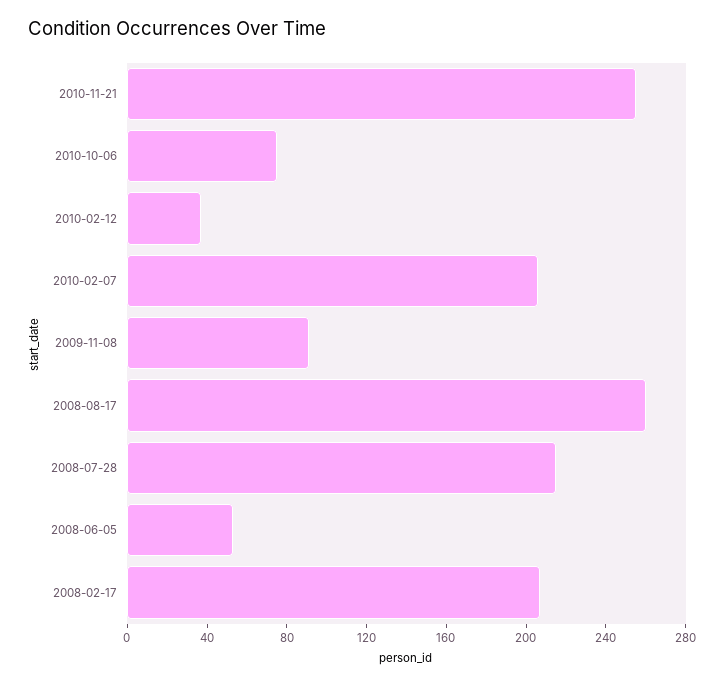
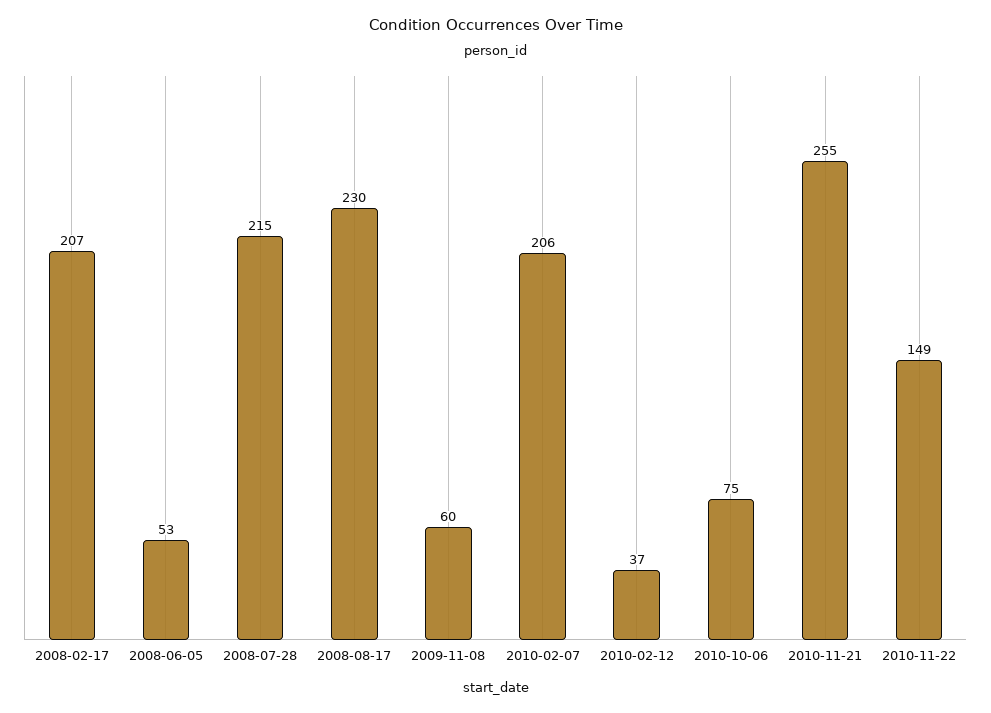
2009-11-08: 90 -> 60
2008-08-17: 260 -> 230
2010-11-22: none -> 149

